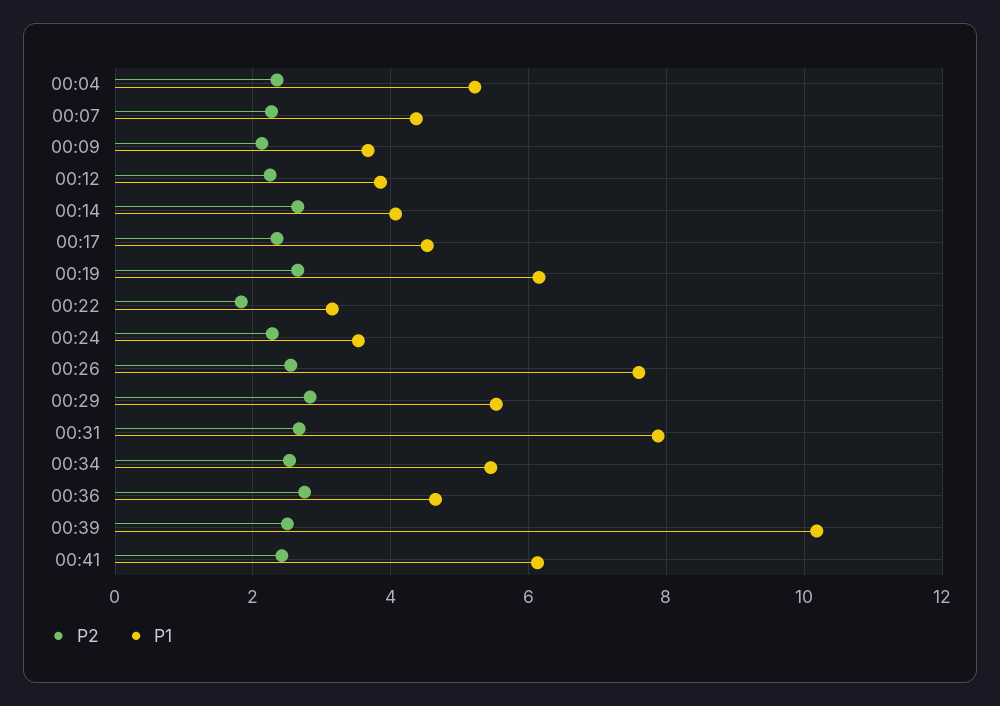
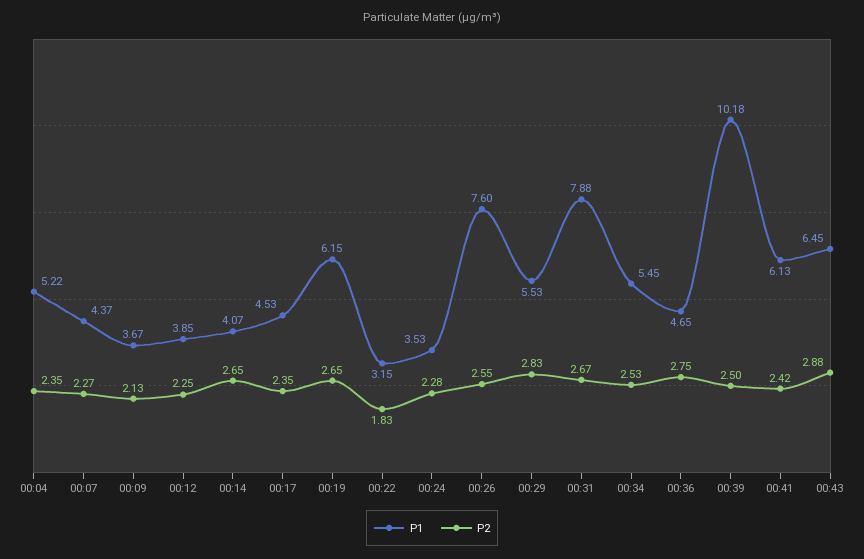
P1, 00:43: none -> 6.45
P2, 00:43: none -> 2.88

